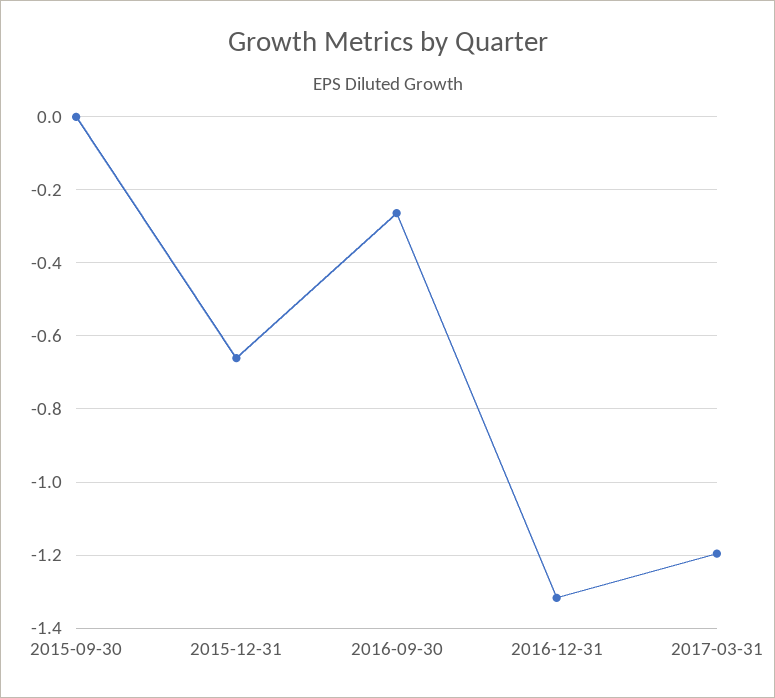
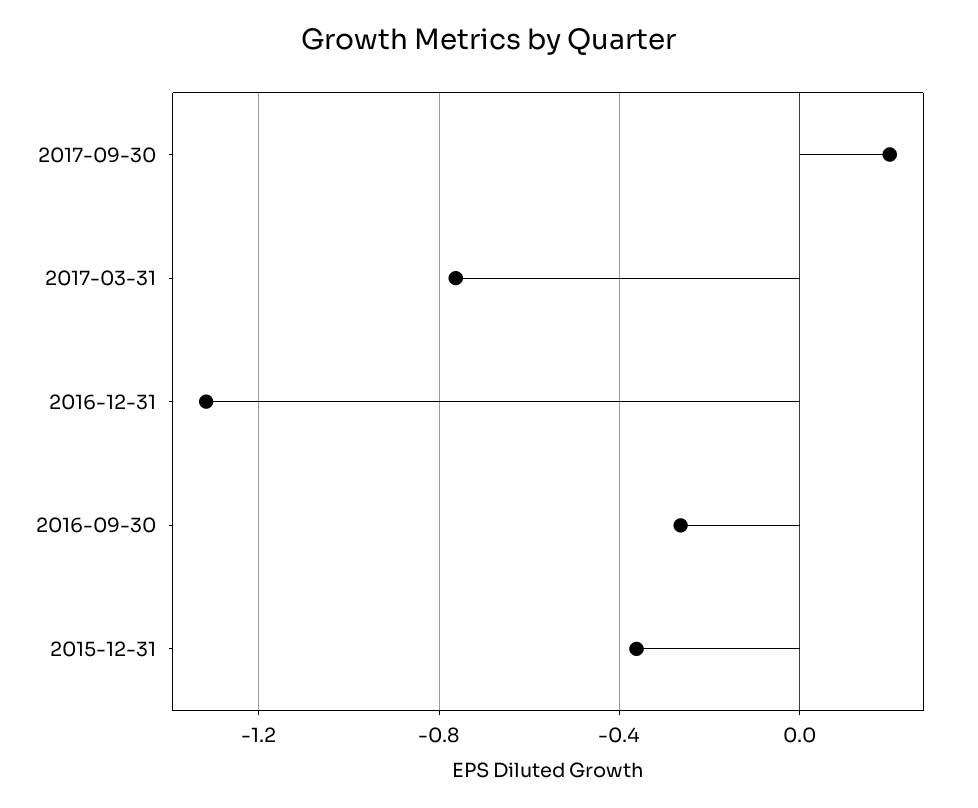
2015-09-30: 0 -> none
2015-12-31: -0.66 -> -0.35
2017-03-31: -1.2 -> -0.75
2017-09-30: none -> 0.2

